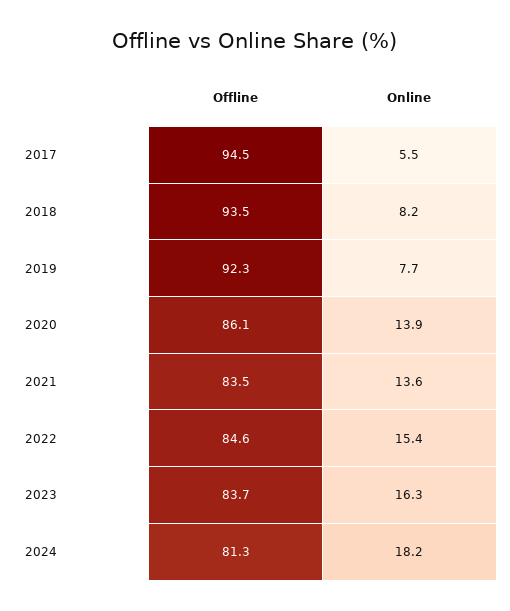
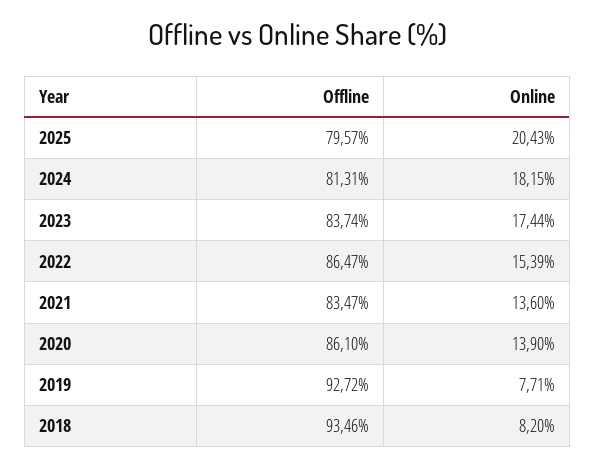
Offline, 2017: 94.5 -> none
Online, 2017: 5.5 -> none
Offline, 2019: 92.3 -> 92.72
Offline, 2022: 84.6 -> 86.47
Online, 2023: 16.3 -> 17.44
Offline, 2025: none -> 79.57
Online, 2025: none -> 20.43

